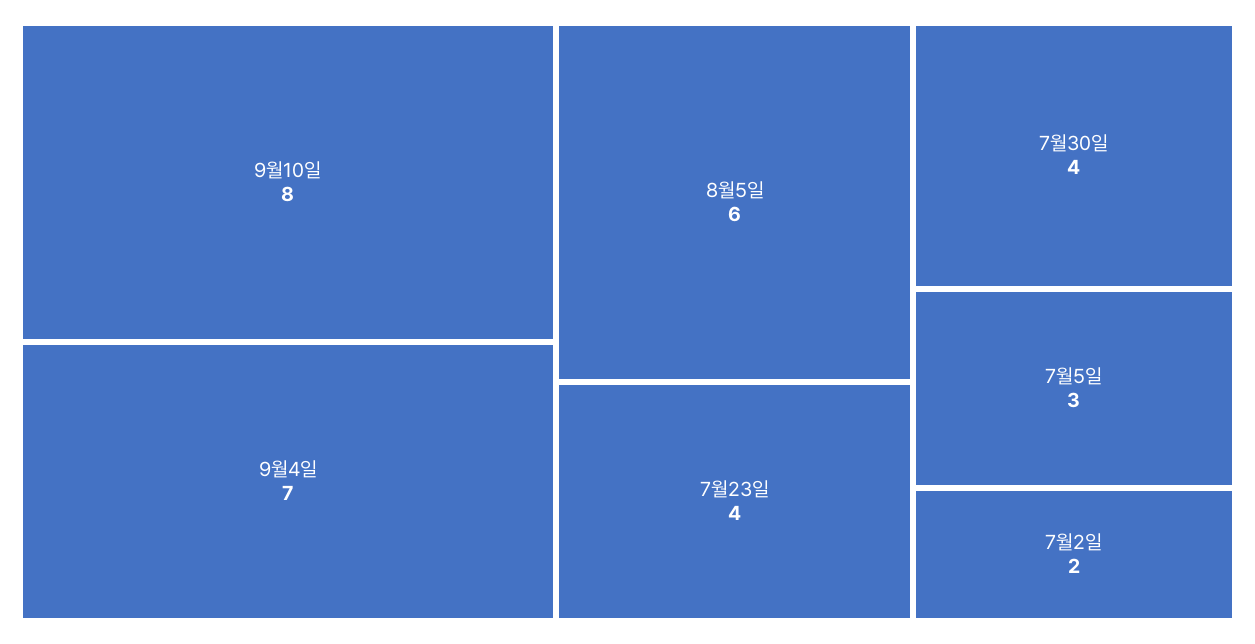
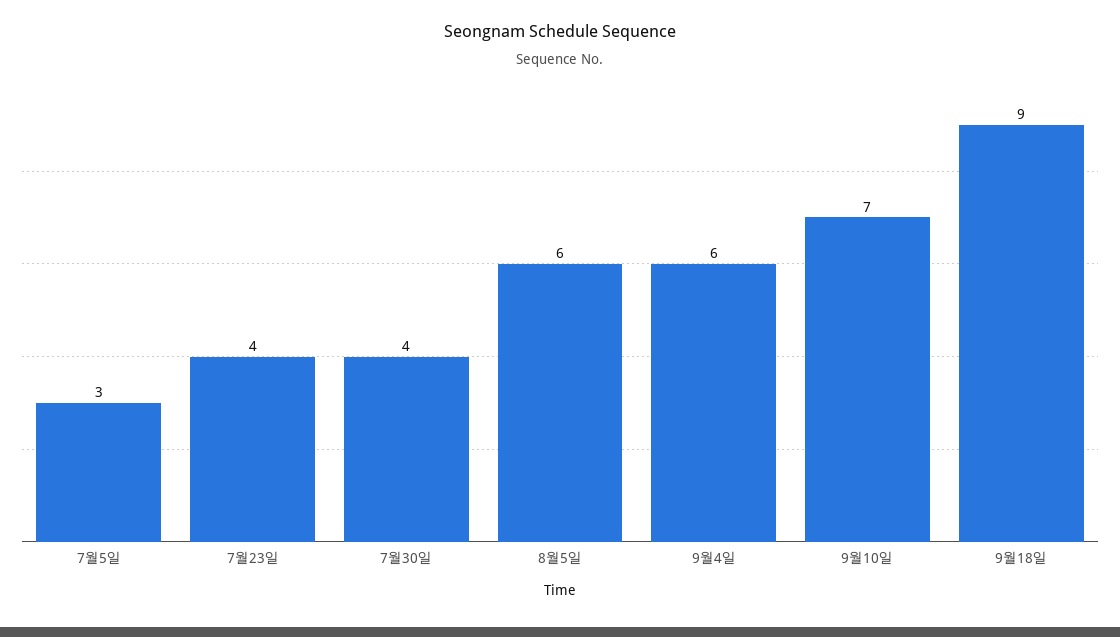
9월10일: 8 -> 7
9월4일: 7 -> 6
7월2일: 2 -> none
9월18일: none -> 9

